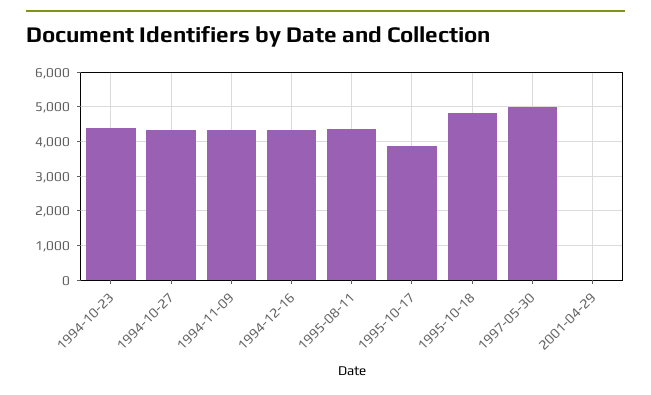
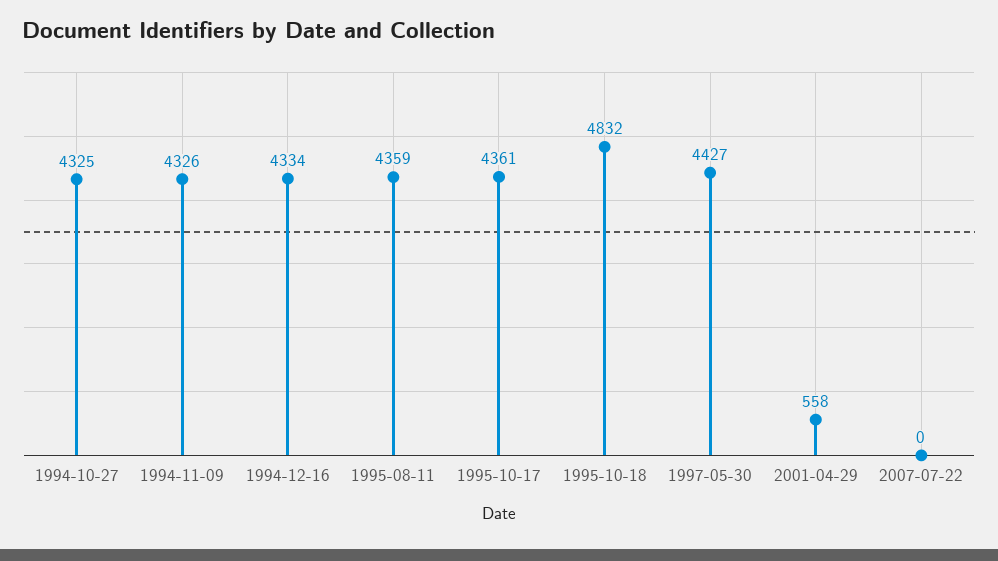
1994-10-23: 4400 -> none
1995-10-17: 3800 -> 4361
1997-05-30: 5000 -> 4427
2001-04-29: 0 -> 558
2007-07-22: none -> 0

